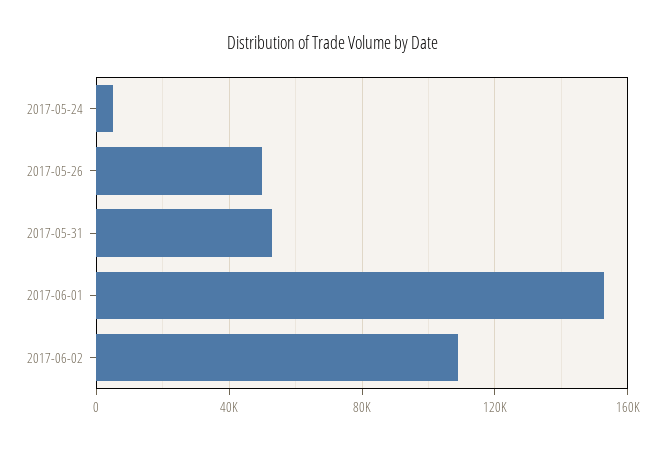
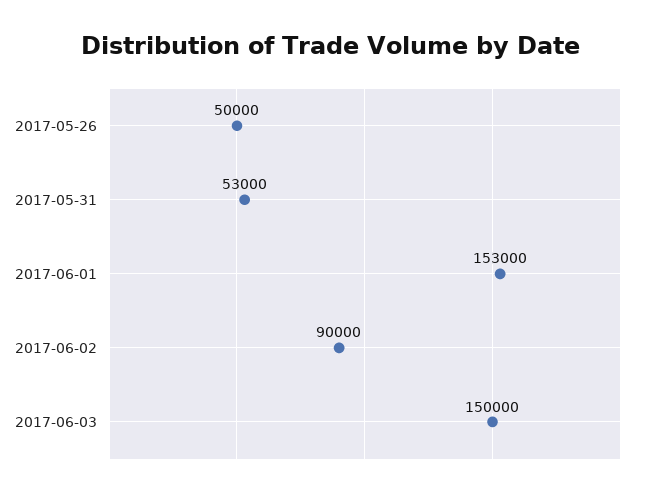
2017-05-24: 5000 -> none
2017-06-02: 110000 -> 90000
2017-06-03: none -> 150000

